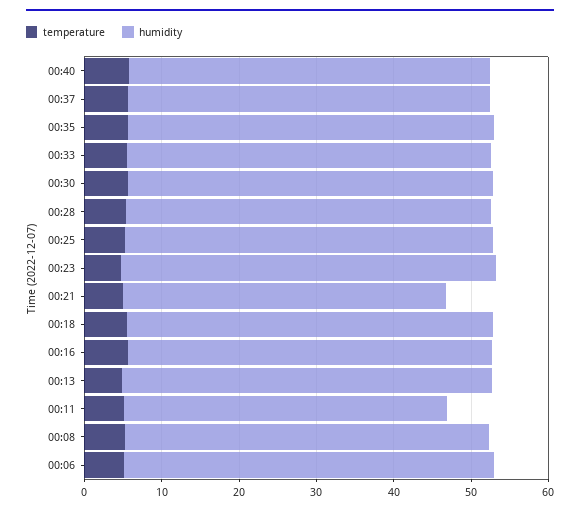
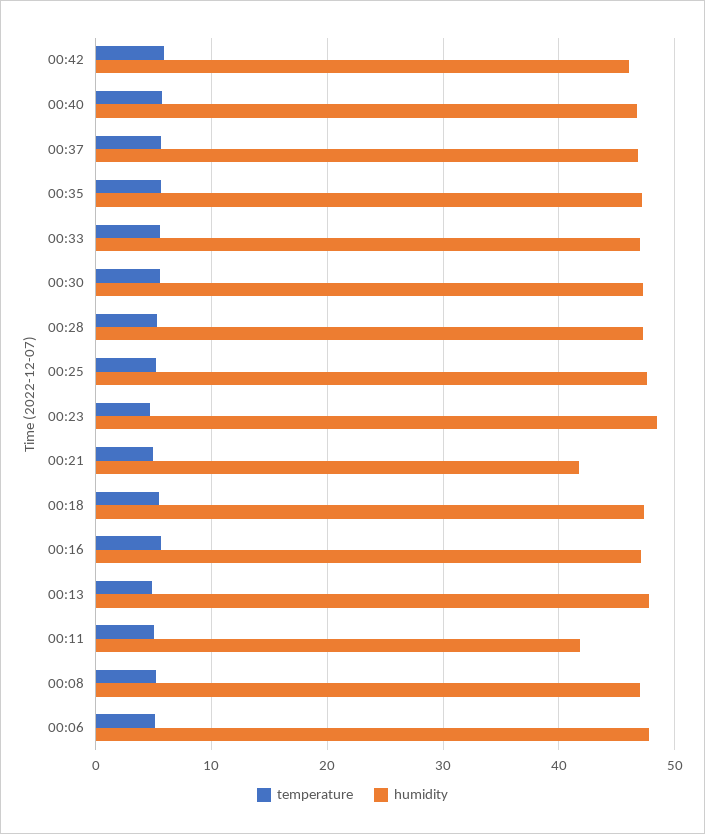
temperature, 00:42: none -> 6
humidity, 00:42: none -> 46

